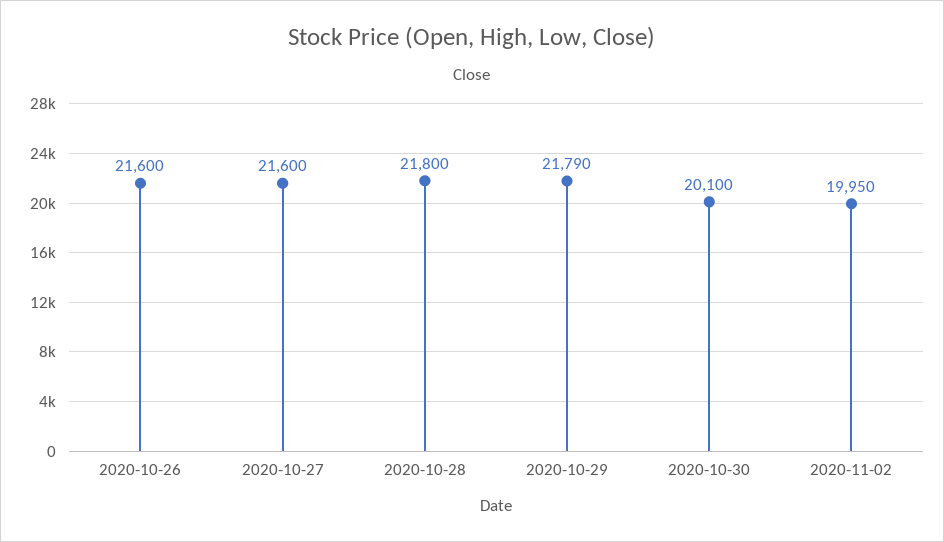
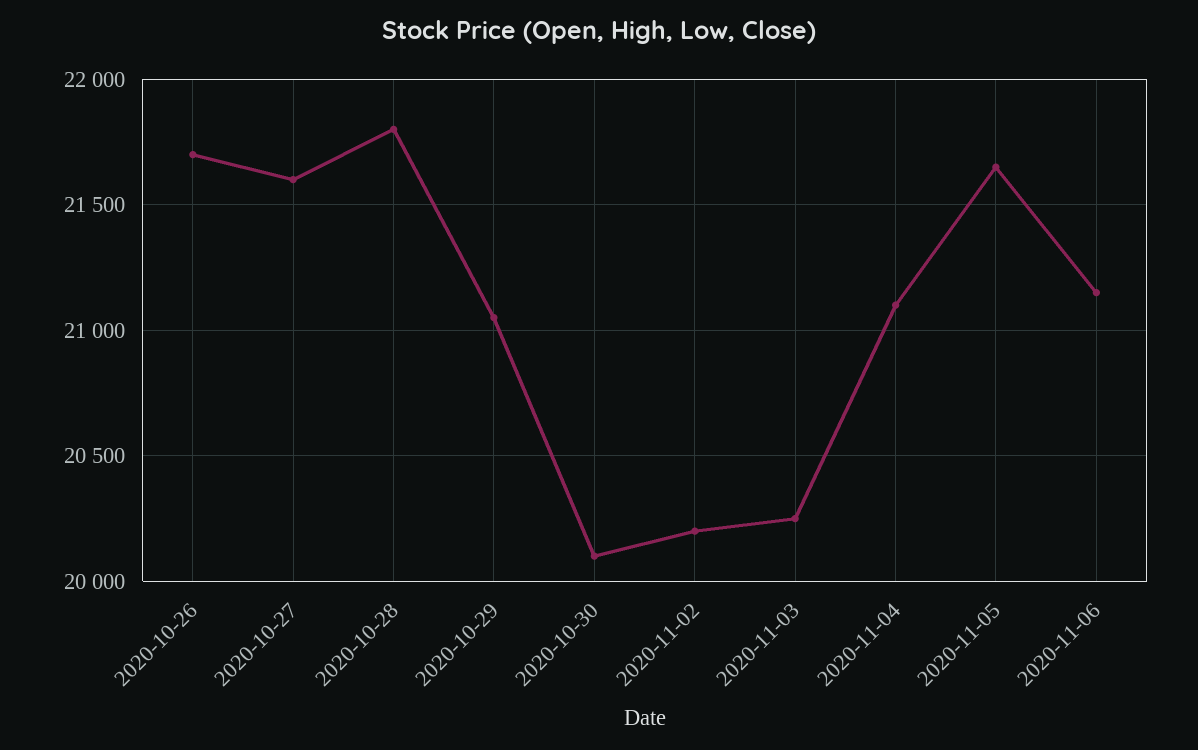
2020-10-26: 21600 -> 21700
2020-10-29: 21790 -> 21050
2020-11-02: 19950 -> 20200
2020-11-03: none -> 20250
2020-11-04: none -> 21100
2020-11-05: none -> 21650
2020-11-06: none -> 21150

